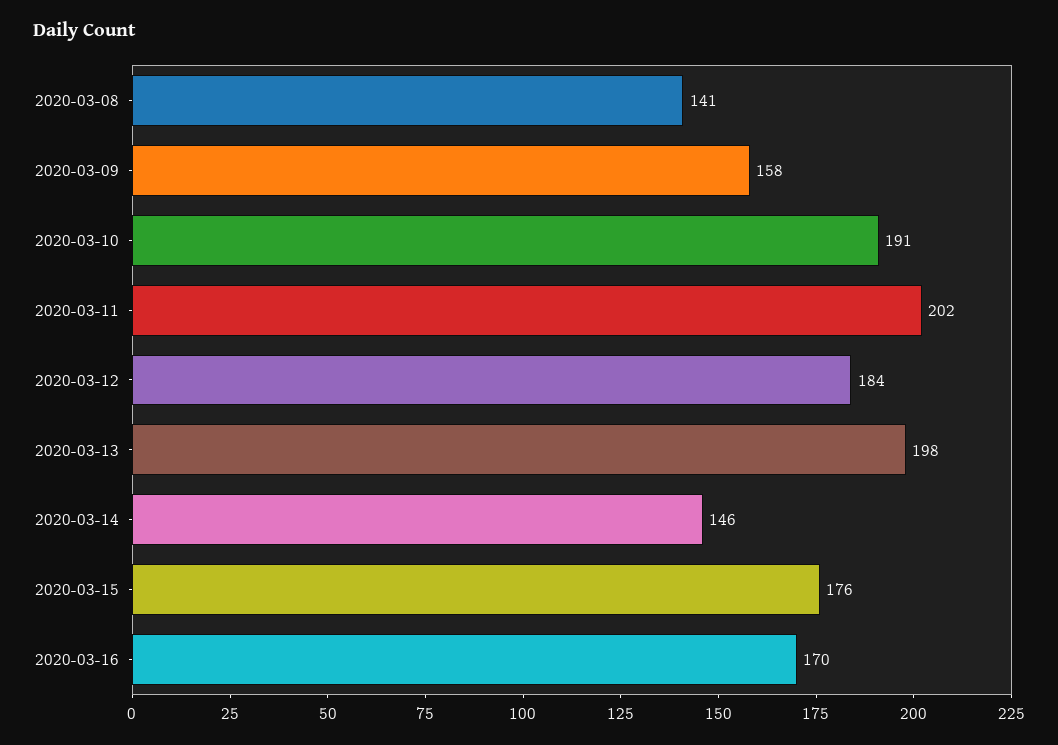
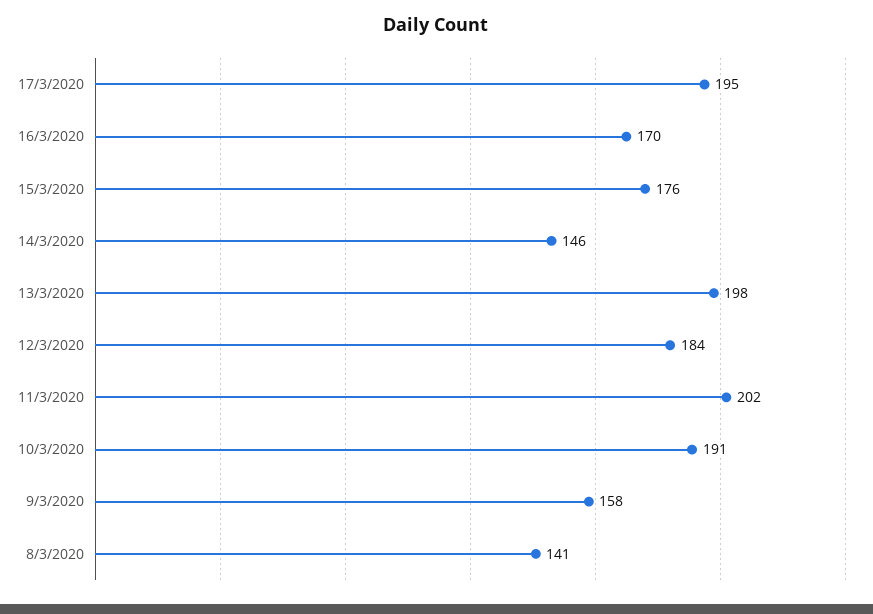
17/3/2020: none -> 195

